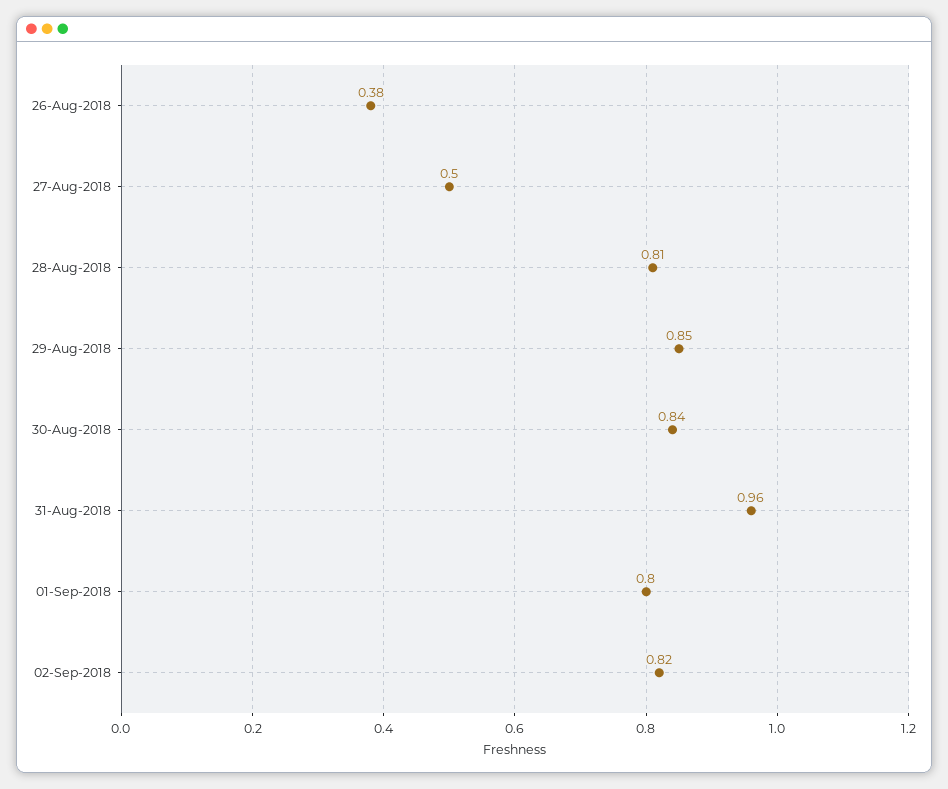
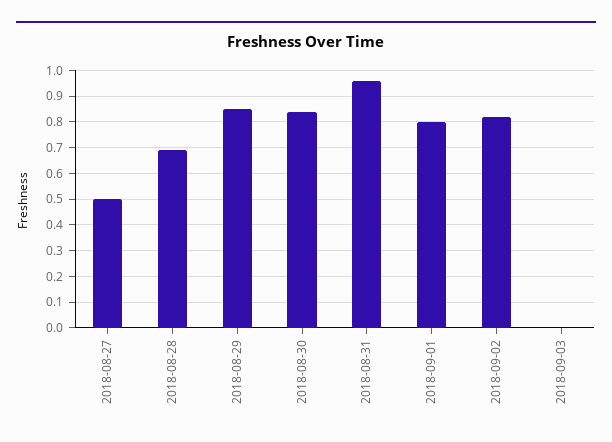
26-Aug-2018: 0.38 -> none
28-Aug-2018: 0.81 -> 0.7
2018-09-03: none -> 0

